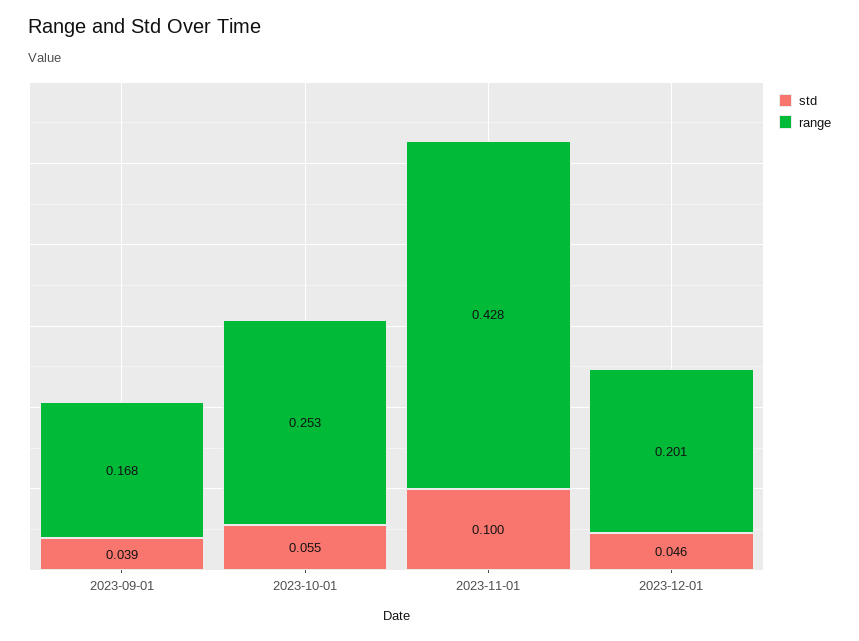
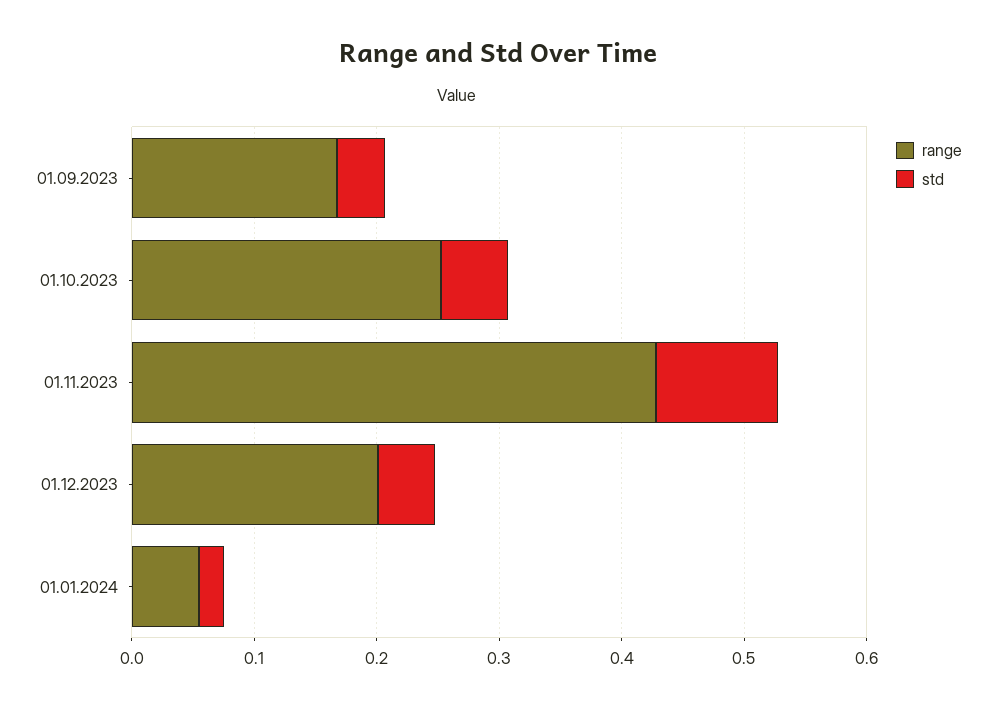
range, 01.01.2024: none -> 0.06
std, 01.01.2024: none -> 0.02

